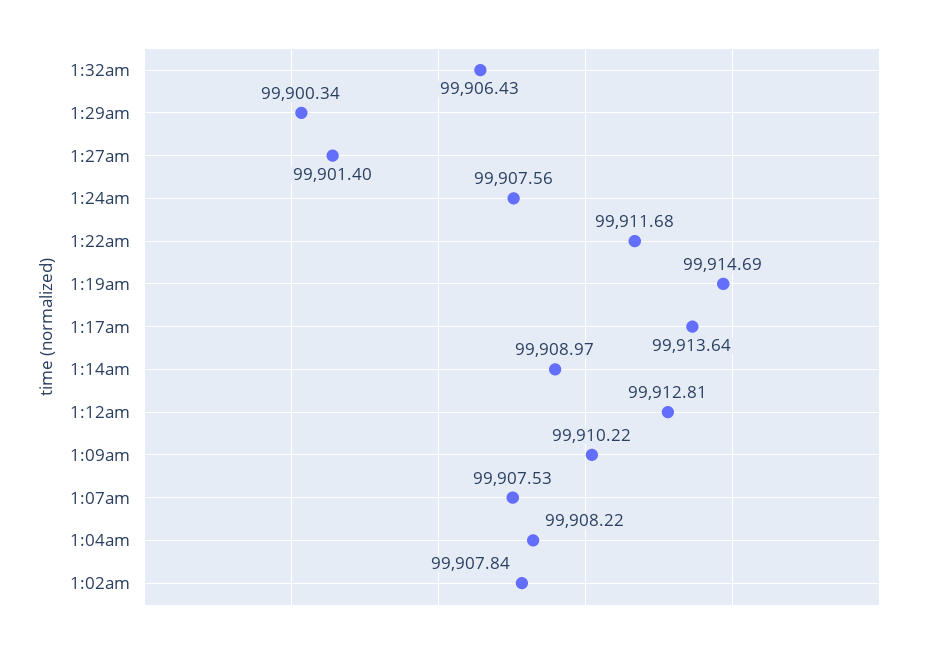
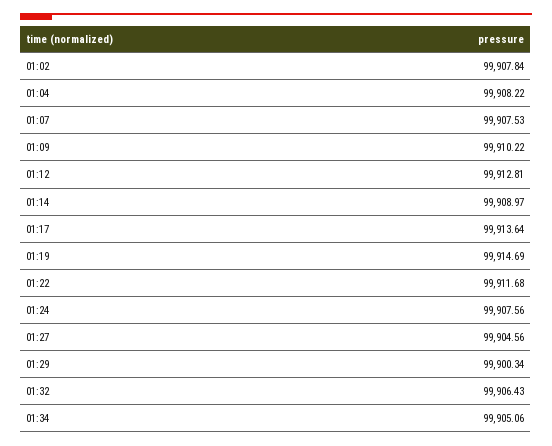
1:27am: 99901.4 -> 99904.56
01:34: none -> 99905.06

